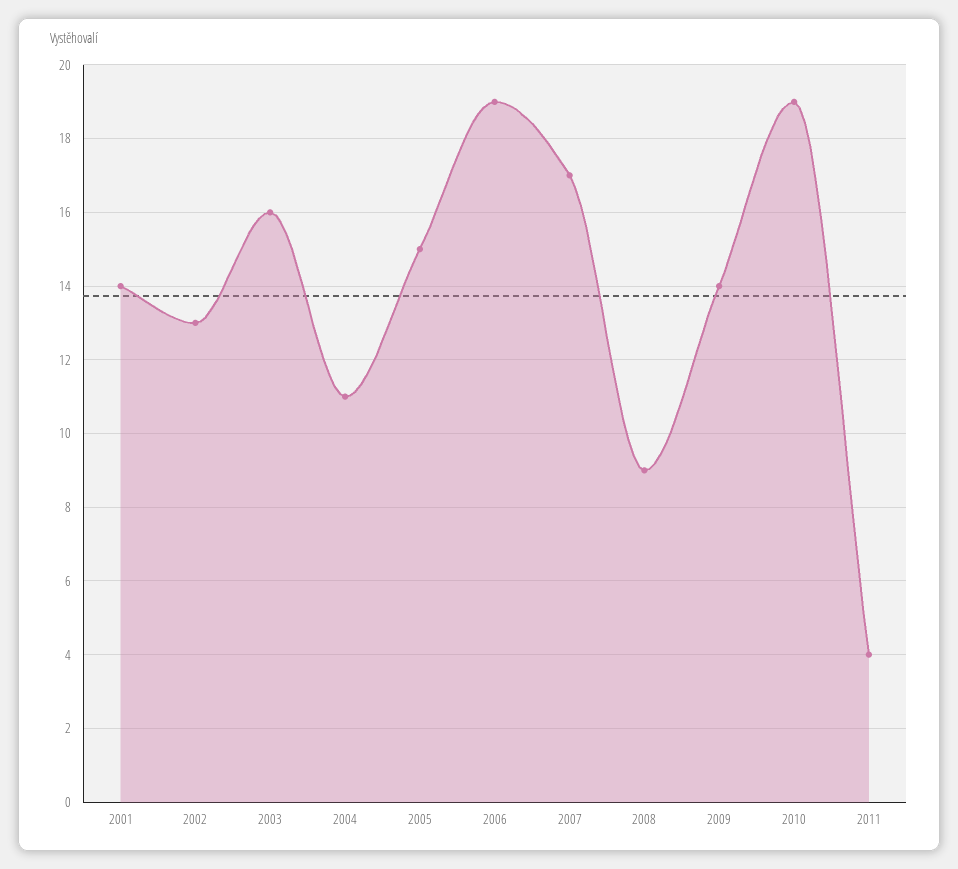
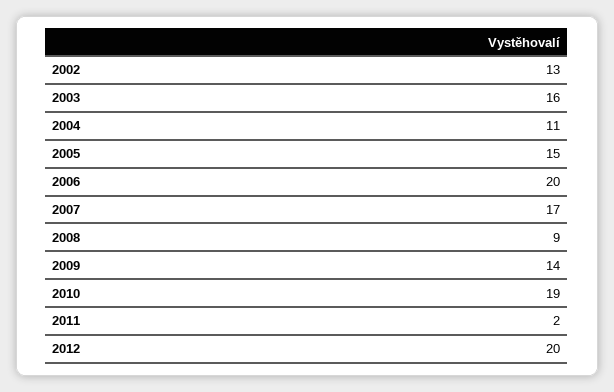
2001: 14 -> none
2006: 19 -> 20
2011: 4 -> 2
2012: none -> 20

